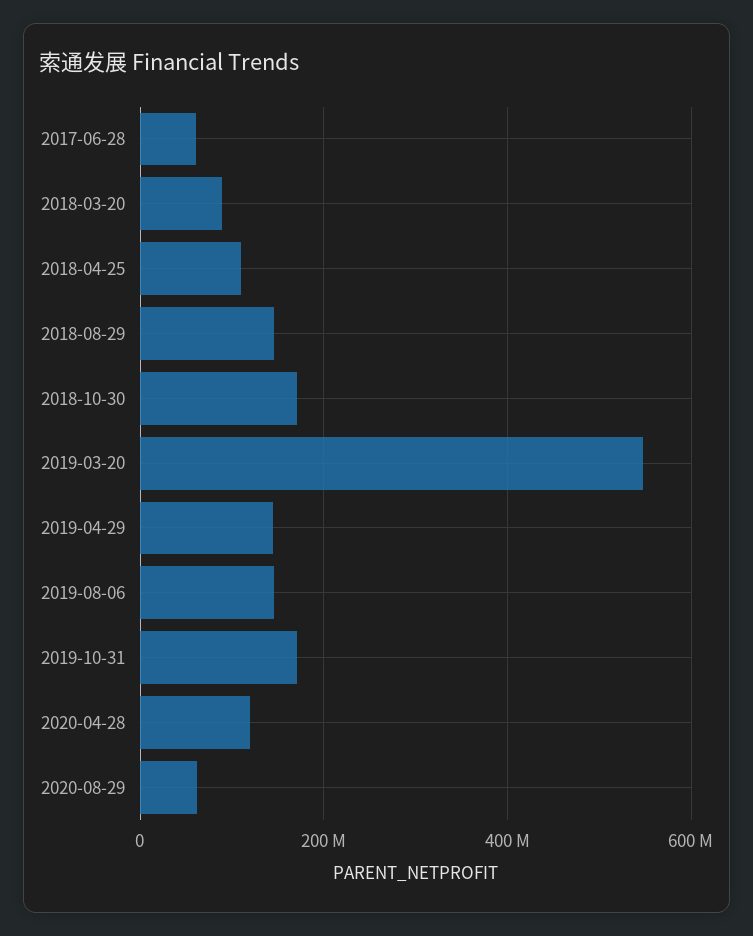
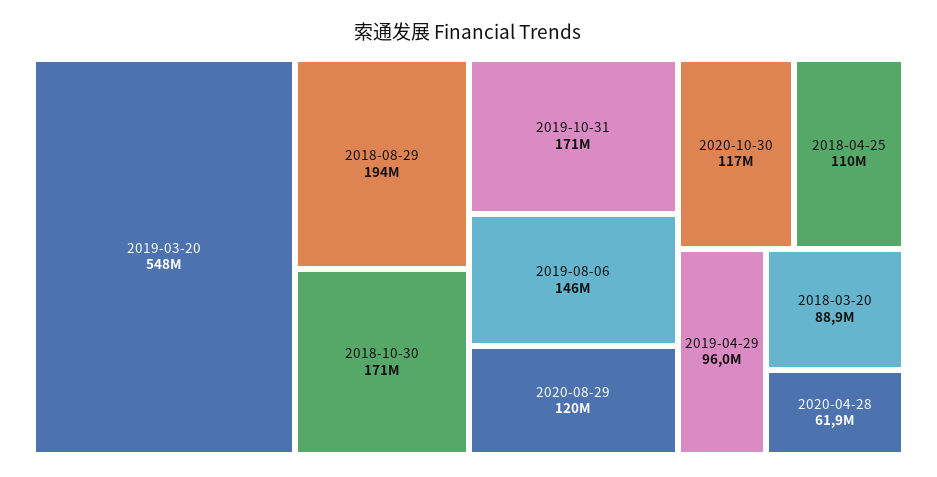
2017-06-28: 60000000 -> none
2018-08-29: 140000000 -> 194000000
2019-04-29: 140000000 -> 96000000
2020-04-28: 120000000 -> 61900000
2020-08-29: 60000000 -> 120000000
2020-10-30: none -> 117000000

